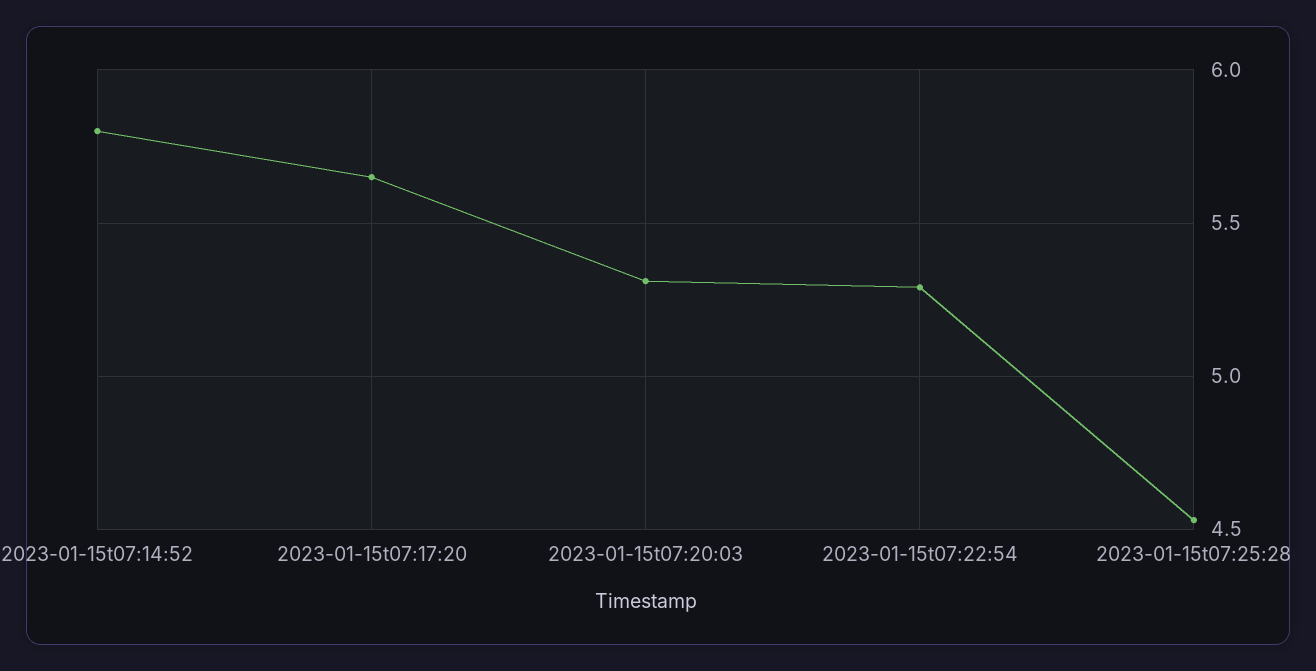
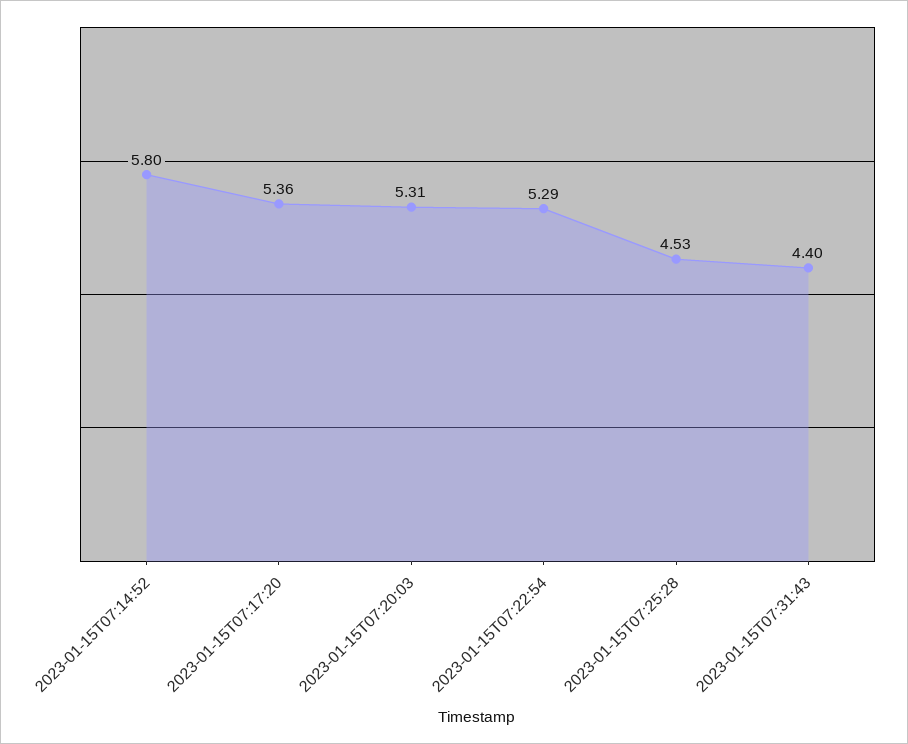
2023-01-15t07:17:20: 5.65 -> 5.36
2023-01-15T07:31:43: none -> 4.4

